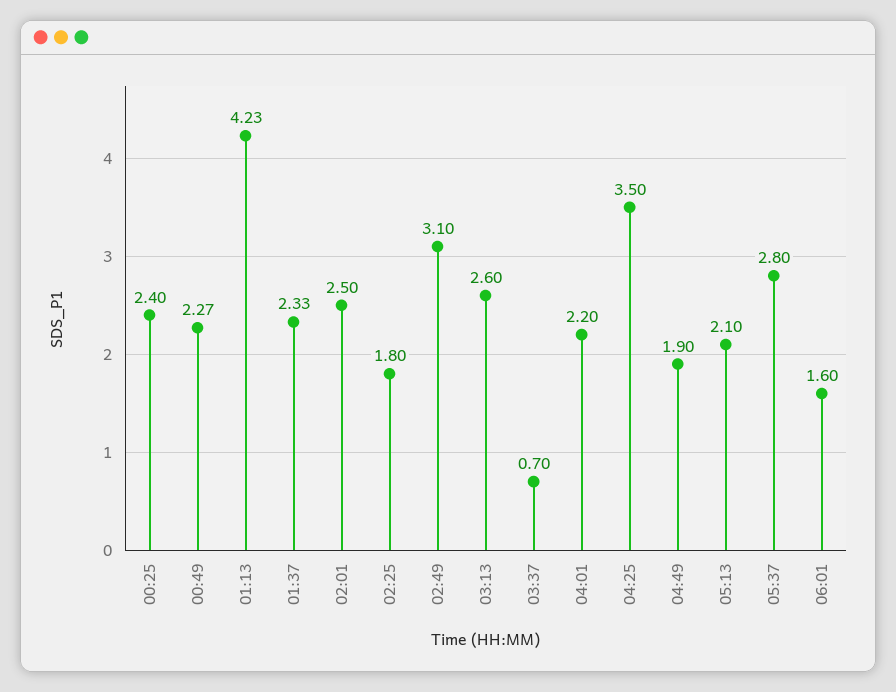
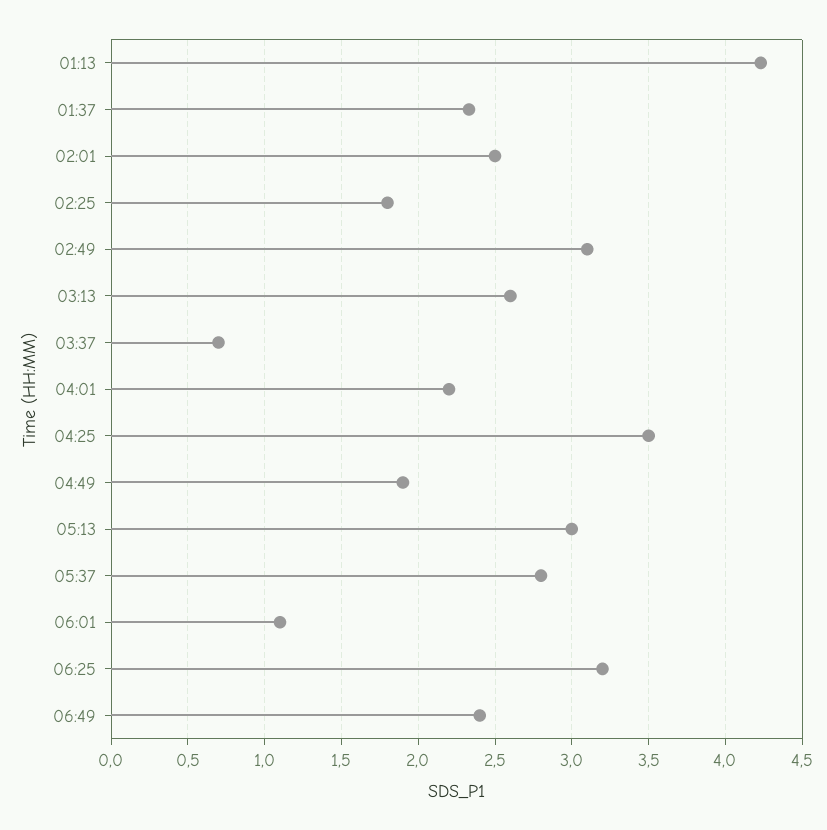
00:25: 2.4 -> none
00:49: 2.27 -> none
05:13: 2.1 -> 3
06:01: 1.6 -> 1.1
06:25: none -> 3.2
06:49: none -> 2.4

